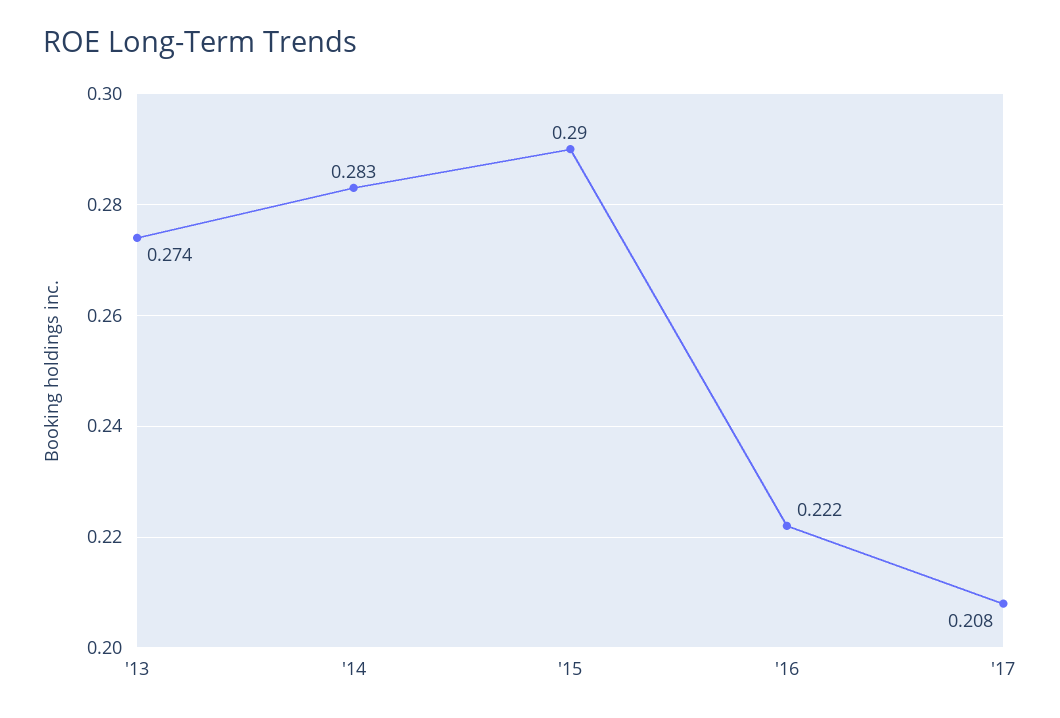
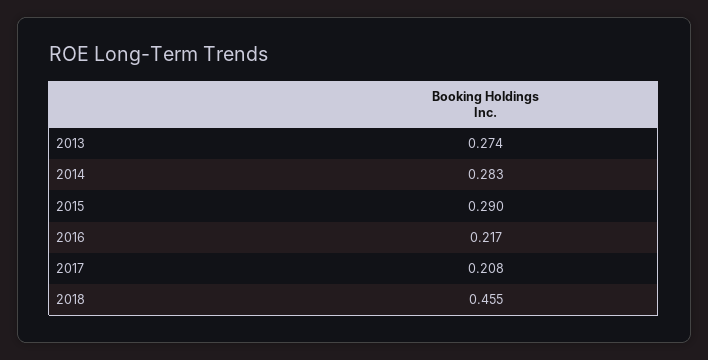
'16: 0.222 -> 0.217
2018: none -> 0.455

